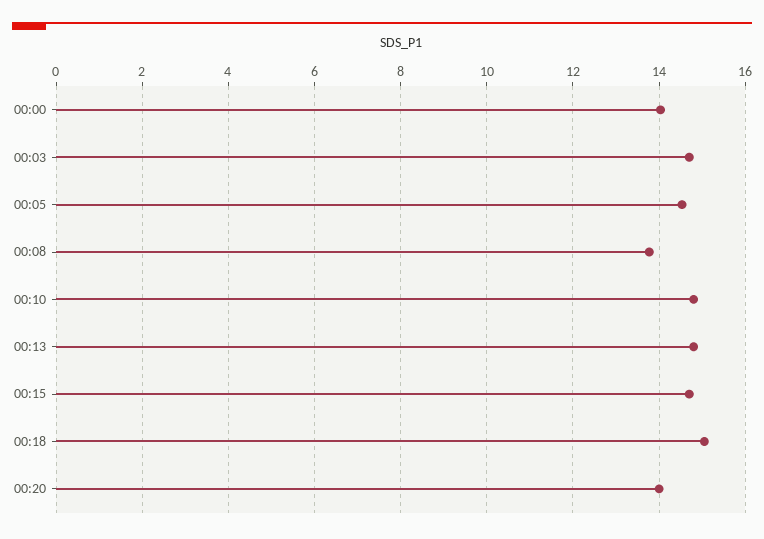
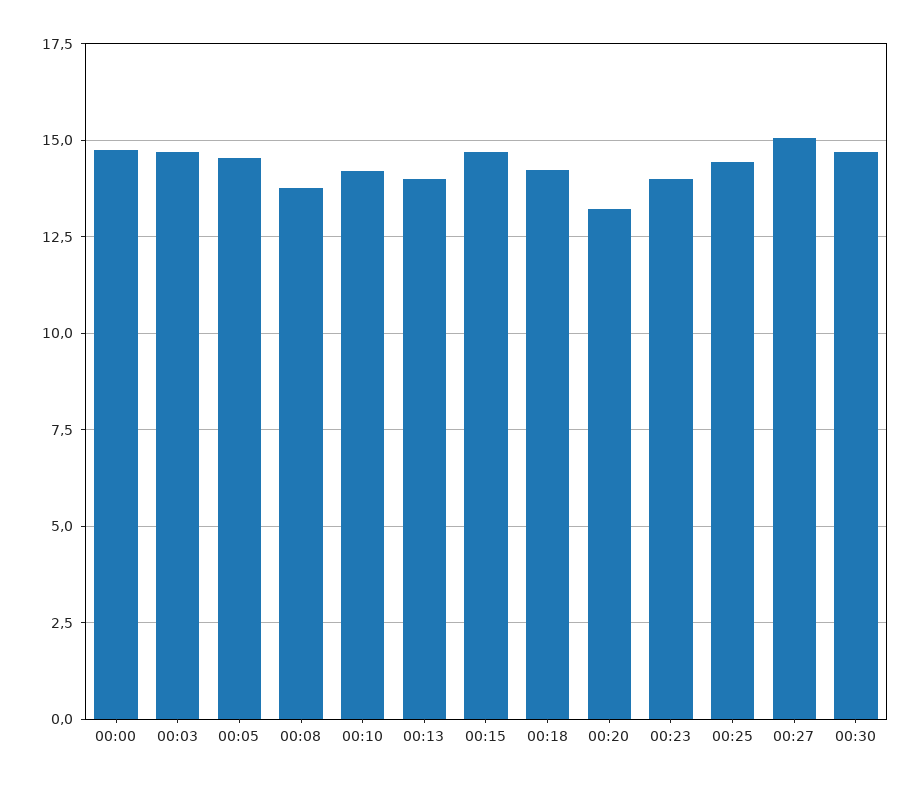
00:00: 14 -> 14.75
00:10: 14.8 -> 14.25
00:13: 14.8 -> 14
00:18: 15 -> 14.25
00:20: 14 -> 13.25
00:23: none -> 14
00:25: none -> 14.5
00:27: none -> 15
00:30: none -> 14.75

